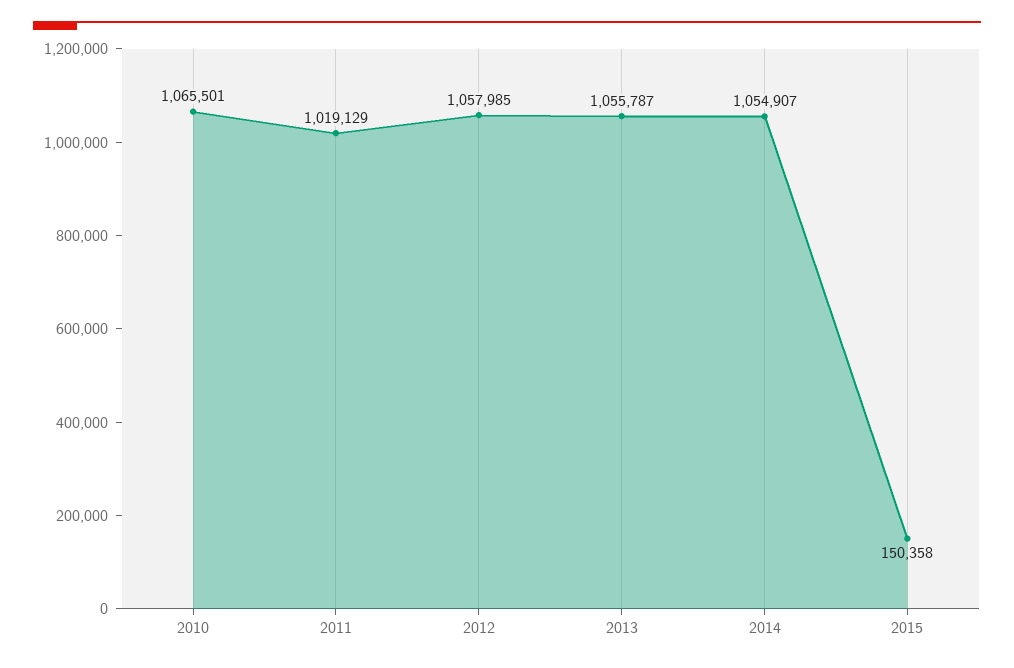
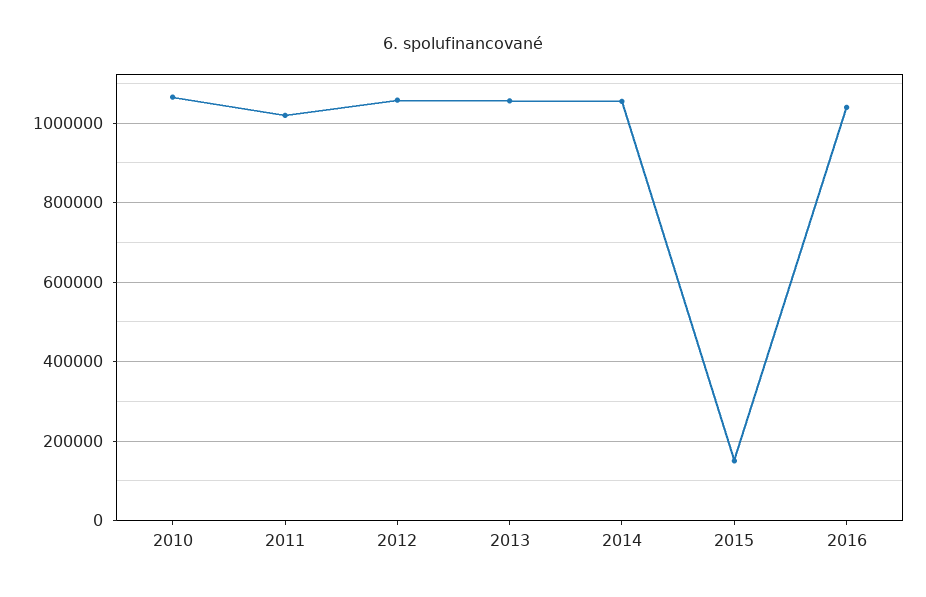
2016: none -> 1040000

